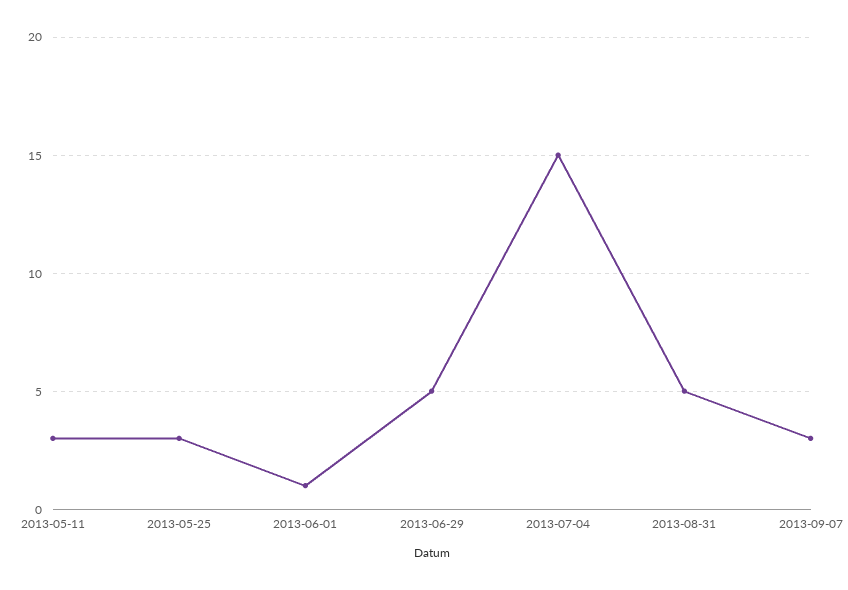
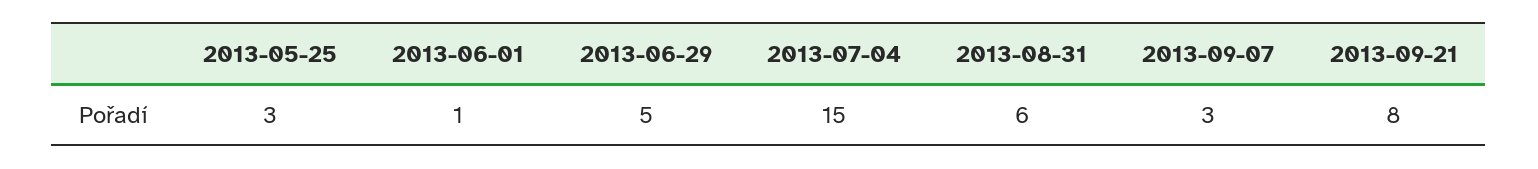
2013-05-11: 3 -> none
2013-08-31: 5 -> 6
2013-09-21: none -> 8

